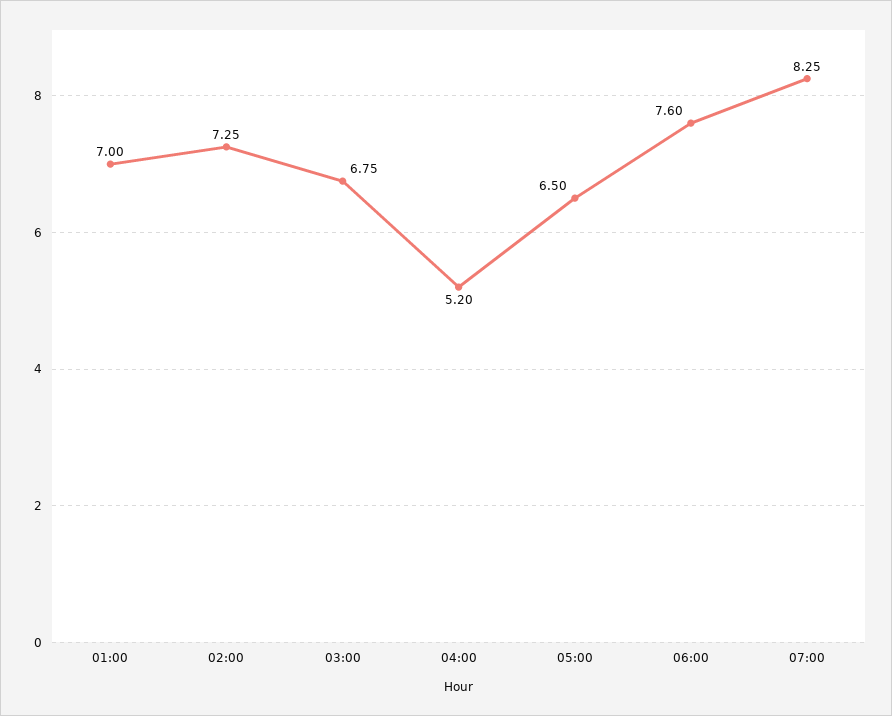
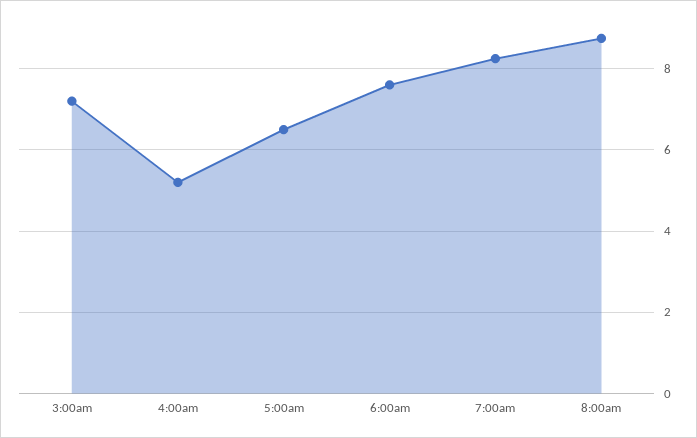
01:00: 7 -> none
02:00: 7.25 -> none
03:00: 6.75 -> 7.2
8:00am: none -> 8.8

